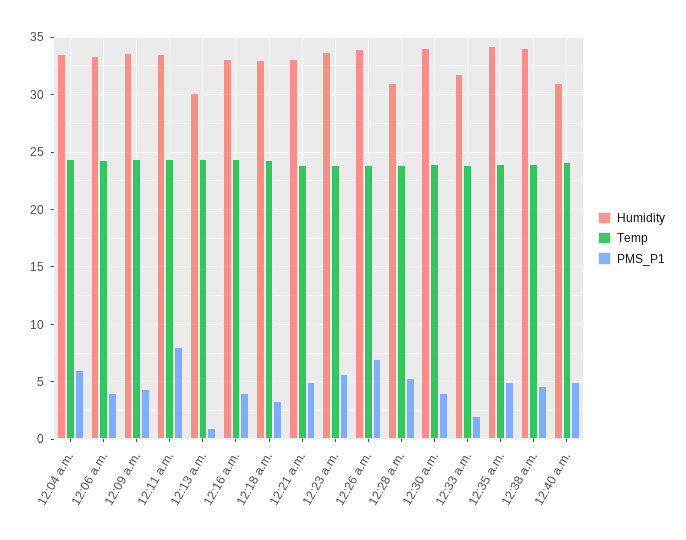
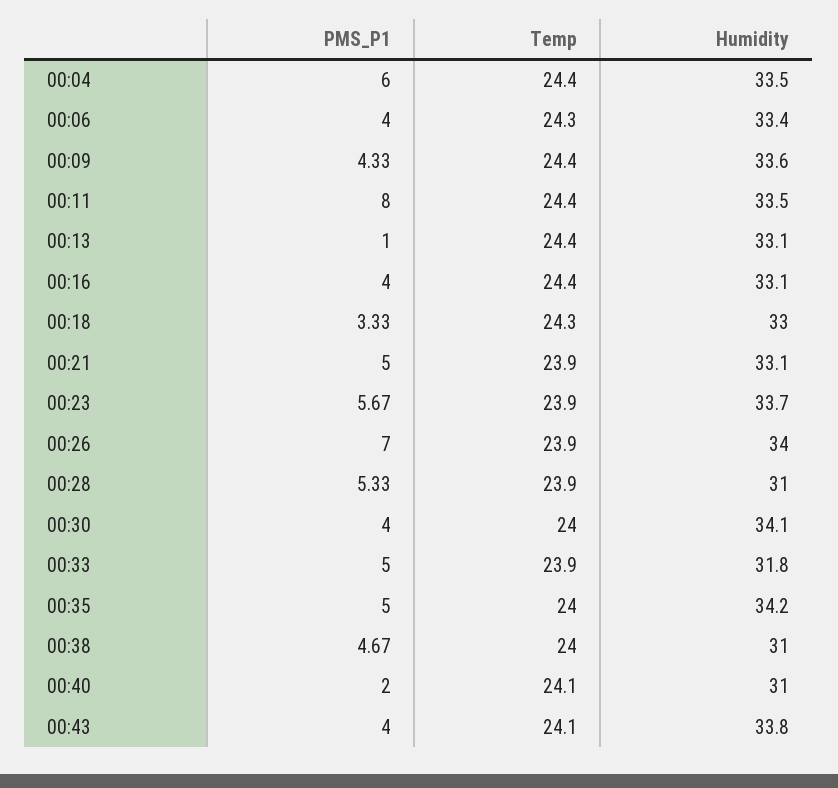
Humidity, 12:13 a.m.: 30 -> 33.1
PMS_P1, 12:33 a.m.: 2 -> 5
Humidity, 12:38 a.m.: 34 -> 31
PMS_P1, 12:40 a.m.: 5 -> 2
PMS_P1, 00:43: none -> 4
Temp, 00:43: none -> 24.1
Humidity, 00:43: none -> 33.8

